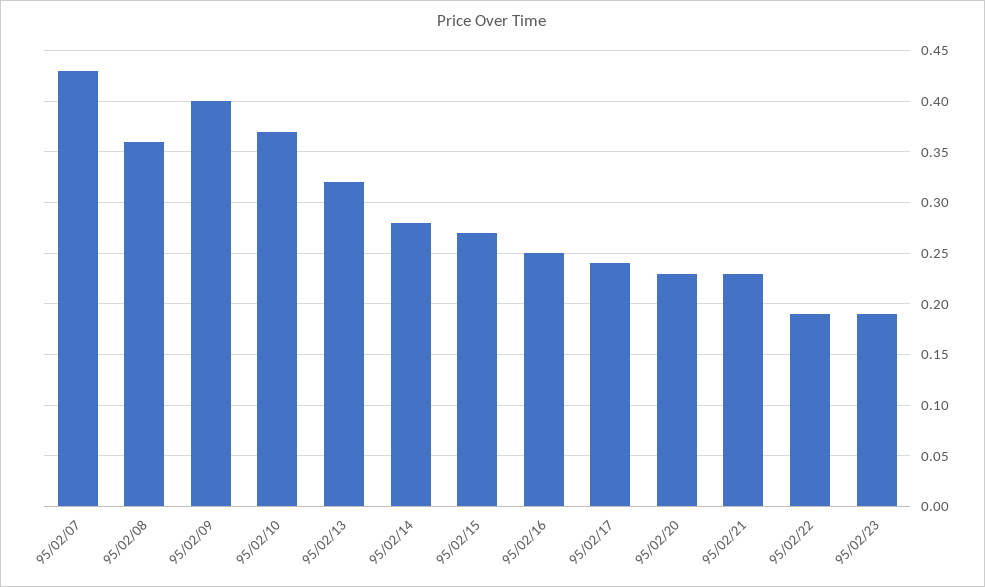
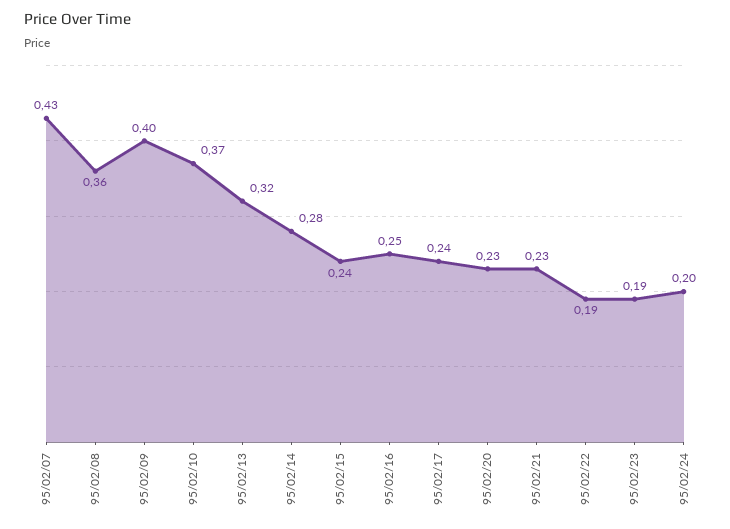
95/02/15: 0.27 -> 0.24
95/02/24: none -> 0.2

